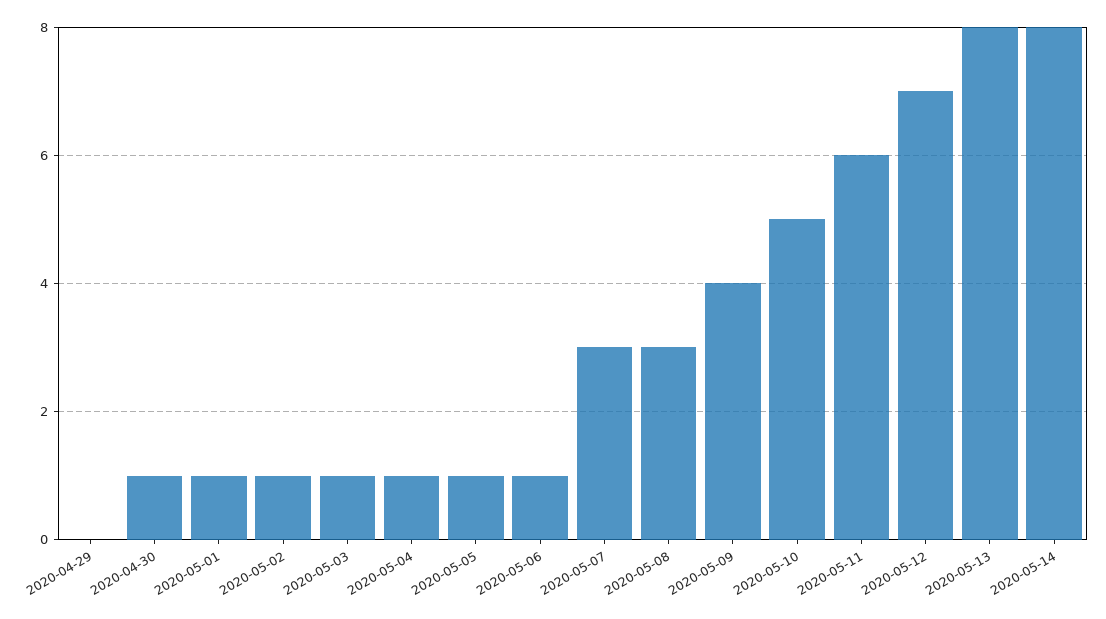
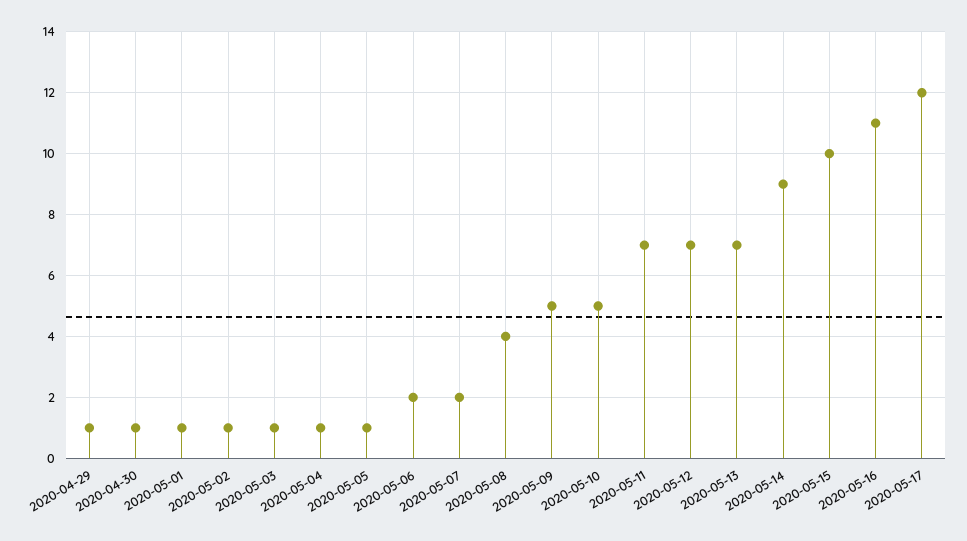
2020-04-29: 0 -> 1
2020-05-06: 1 -> 2
2020-05-07: 3 -> 2
2020-05-08: 3 -> 4
2020-05-09: 4 -> 5
2020-05-11: 6 -> 7
2020-05-13: 8 -> 7
2020-05-14: 8 -> 9
2020-05-15: none -> 10
2020-05-16: none -> 11
2020-05-17: none -> 12

